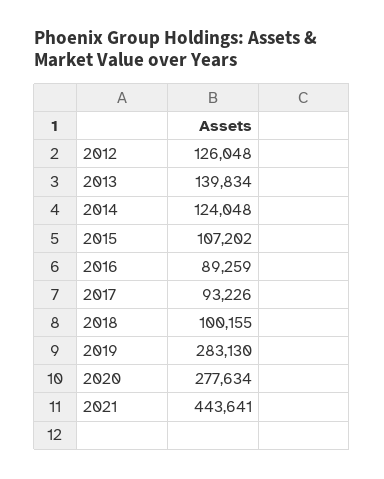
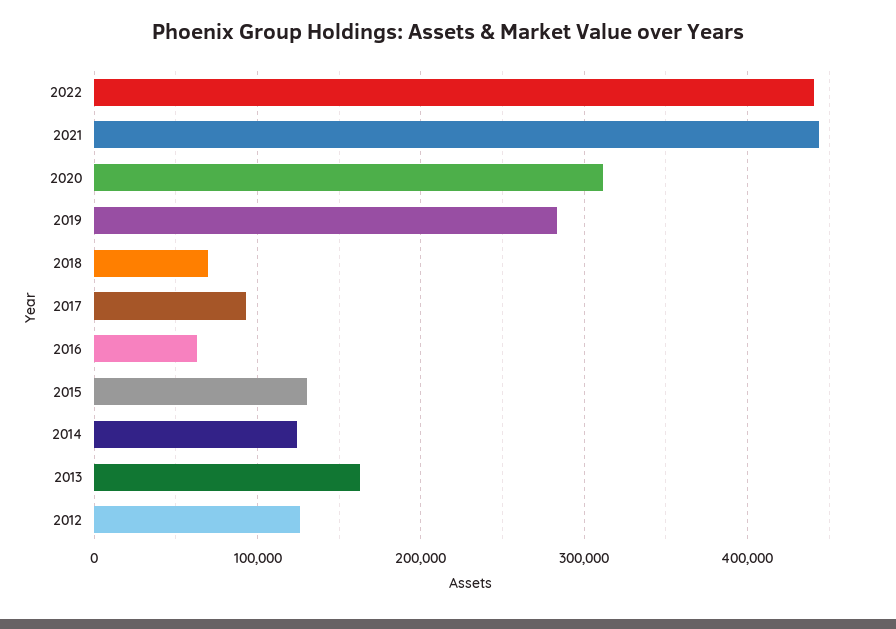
2013: 139834 -> 160000
2015: 107202 -> 130000
2016: 89259 -> 60000
2018: 100155 -> 70000
2020: 277634 -> 310000
2022: none -> 440000

